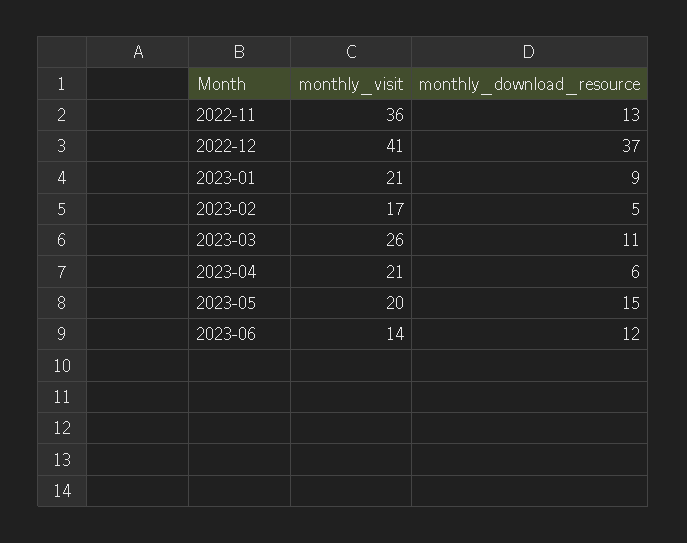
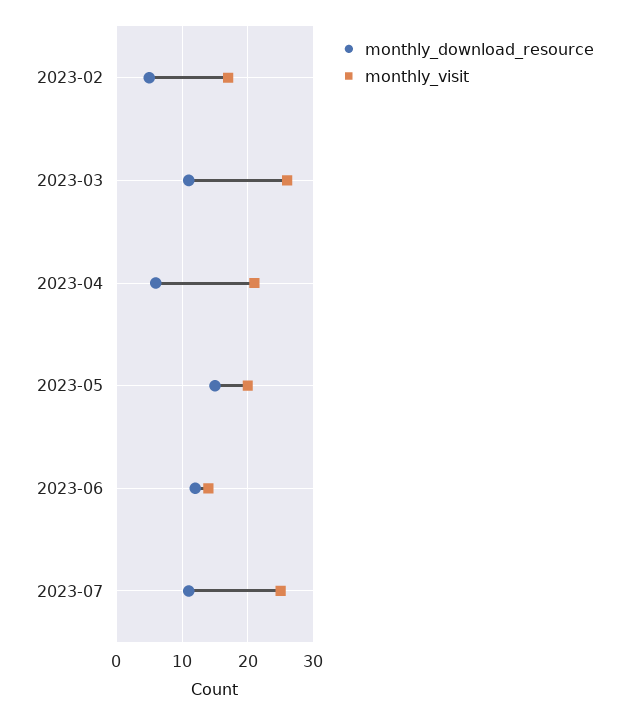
monthly_visit, 2022-11: 36 -> none
monthly_download_resource, 2022-11: 13 -> none
monthly_visit, 2022-12: 41 -> none
monthly_download_resource, 2022-12: 37 -> none
monthly_visit, 2023-01: 21 -> none
monthly_download_resource, 2023-01: 9 -> none
monthly_download_resource, 2023-07: none -> 11
monthly_visit, 2023-07: none -> 25

